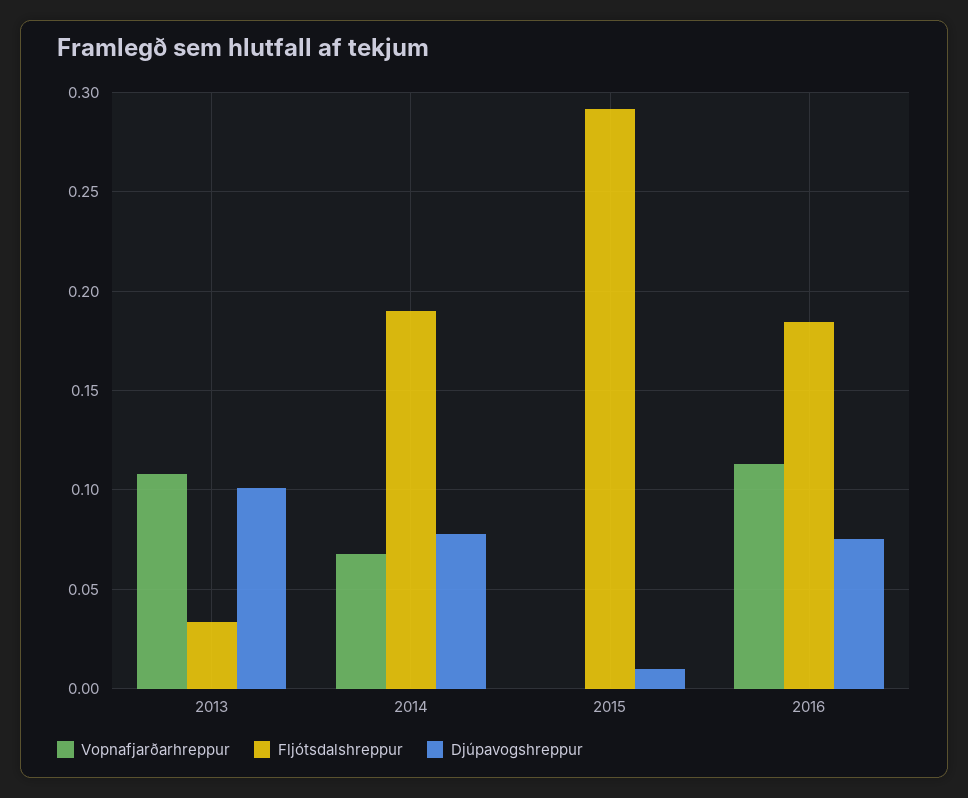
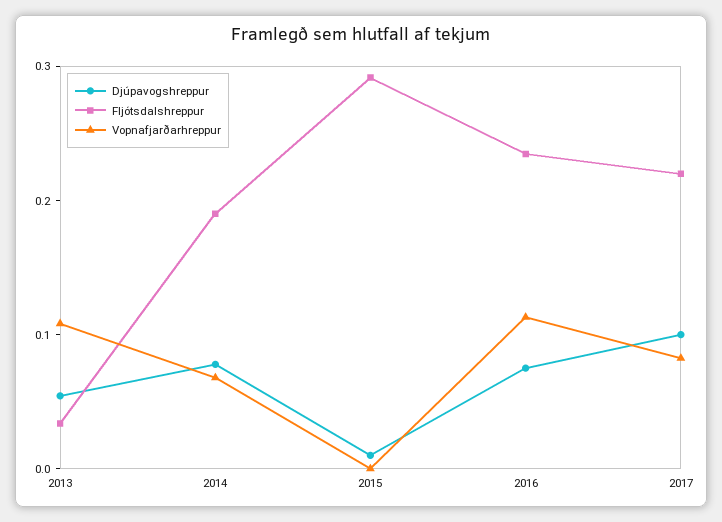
Djúpavogshreppur, 2013: 0.1 -> 0.06
Fljótsdalshreppur, 2016: 0.185 -> 0.24
Djúpavogshreppur, 2017: none -> 0.1
Fljótsdalshreppur, 2017: none -> 0.22
Vopnafjarðarhreppur, 2017: none -> 0.08

